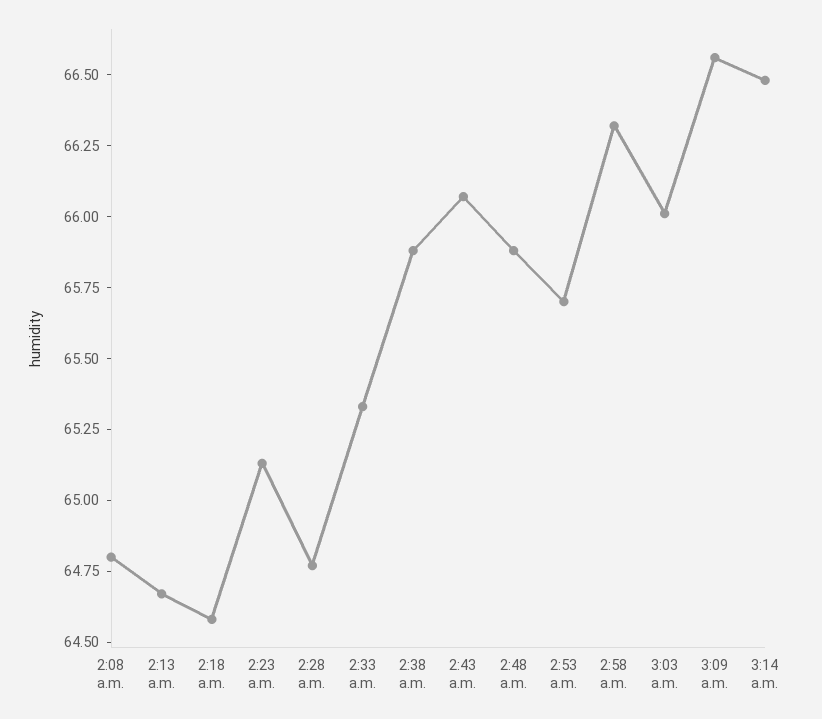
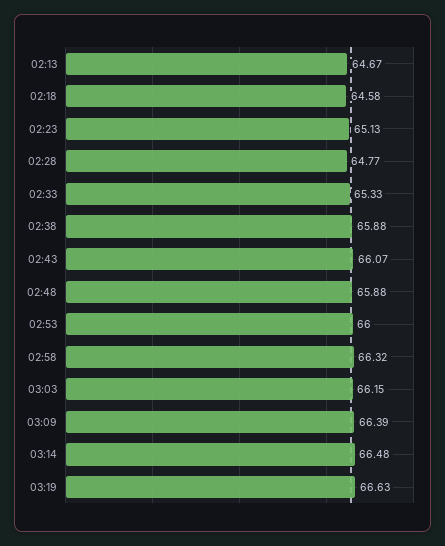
2:08 a.m.: 64.8 -> none
2:53 a.m.: 65.7 -> 66
3:03 a.m.: 66 -> 66.15
3:09 a.m.: 66.55 -> 66.39
03:19: none -> 66.63

